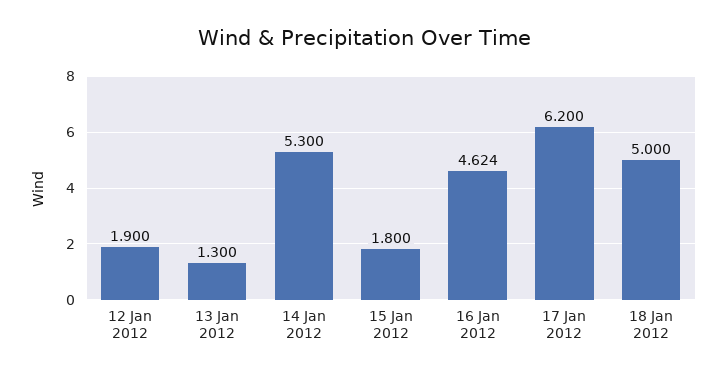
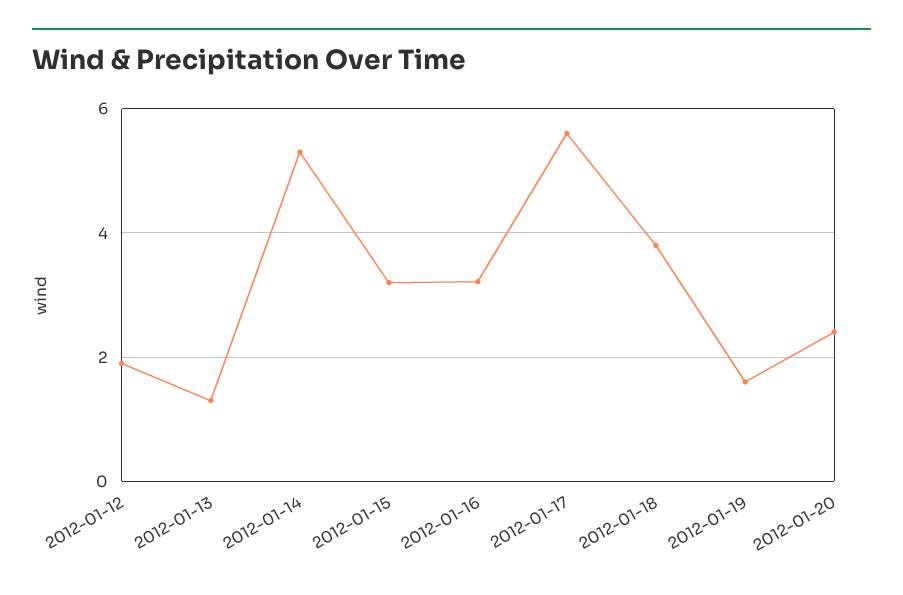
15 Jan 2012: 1.8 -> 3.2
16 Jan 2012: 4.624 -> 3.2
17 Jan 2012: 6.2 -> 5.6
18 Jan 2012: 5 -> 3.8
2012-01-19: none -> 1.6
2012-01-20: none -> 2.4

